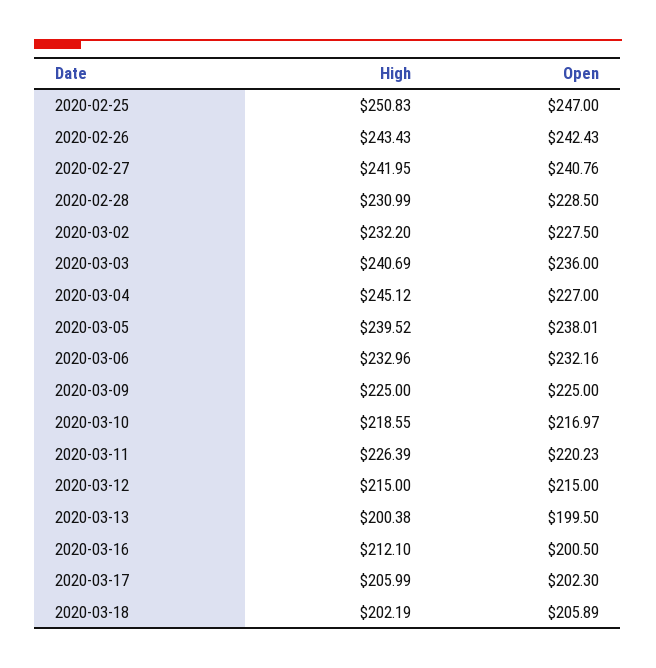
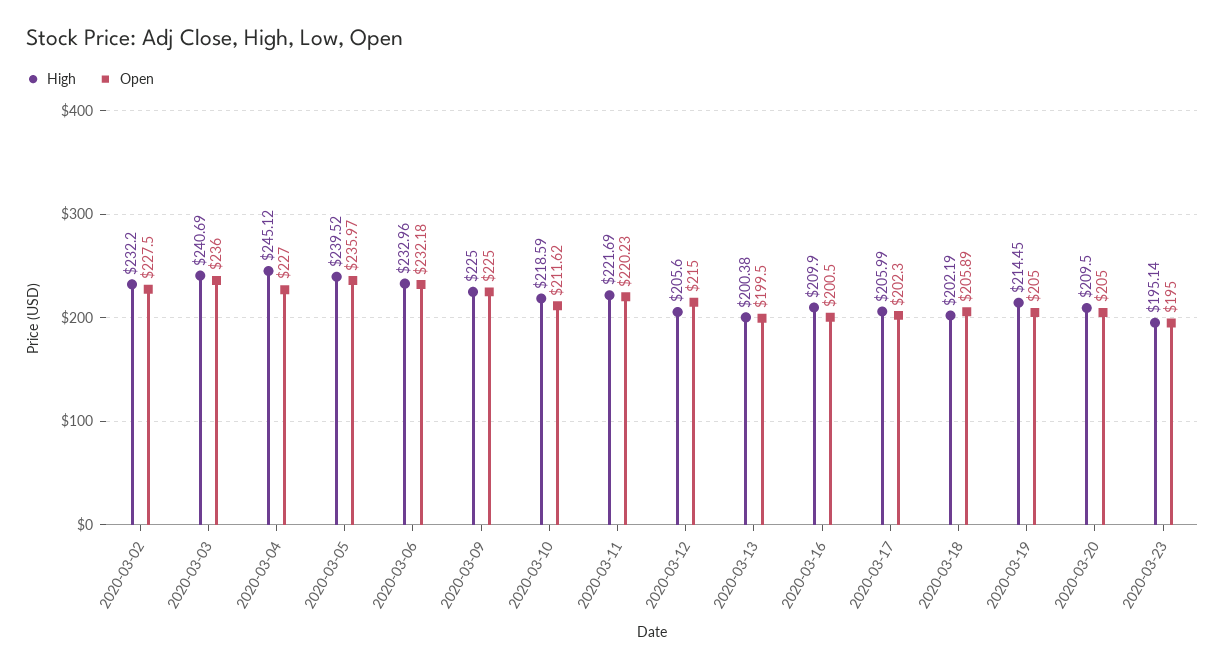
High, 2020-02-25: 250.83 -> none
Open, 2020-02-25: 247 -> none
High, 2020-02-26: 243.43 -> none
Open, 2020-02-26: 242.43 -> none
High, 2020-02-27: 241.95 -> none
Open, 2020-02-27: 240.76 -> none
High, 2020-02-28: 230.99 -> none
Open, 2020-02-28: 228.5 -> none
Open, 2020-03-05: 238.01 -> 235.97
Open, 2020-03-06: 232.16 -> 232.18
High, 2020-03-10: 218.55 -> 218.59
Open, 2020-03-10: 216.97 -> 211.62
High, 2020-03-11: 226.39 -> 221.69
High, 2020-03-12: 215 -> 205.6
High, 2020-03-16: 212.1 -> 209.9
High, 2020-03-19: none -> 214.45
Open, 2020-03-19: none -> 205
High, 2020-03-20: none -> 209.5
Open, 2020-03-20: none -> 205
High, 2020-03-23: none -> 195.14
Open, 2020-03-23: none -> 195

